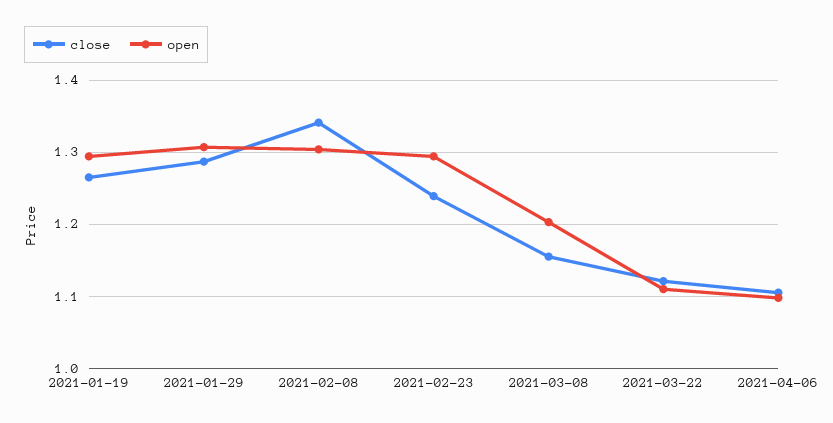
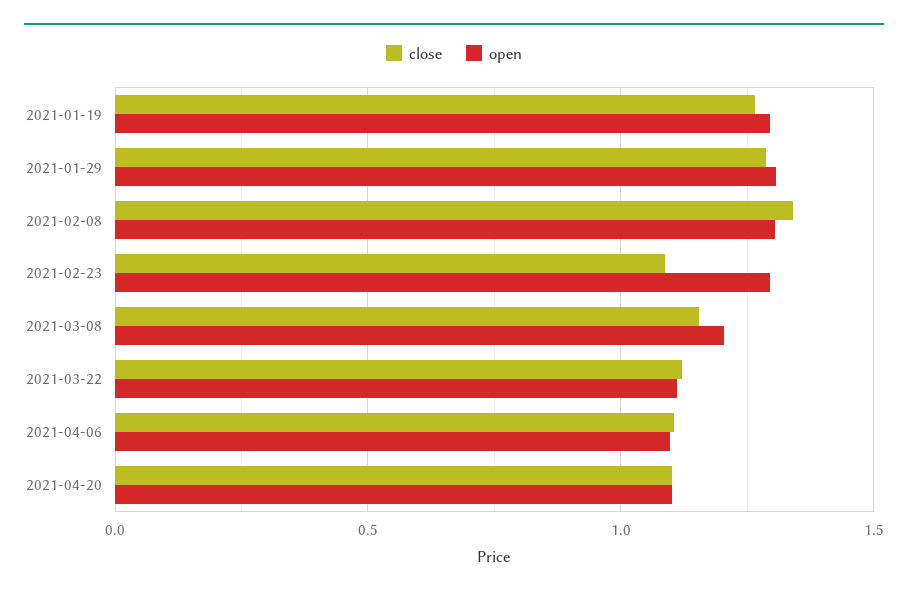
close, 2021-02-23: 1.24 -> 1.1
close, 2021-04-20: none -> 1.1
open, 2021-04-20: none -> 1.1

